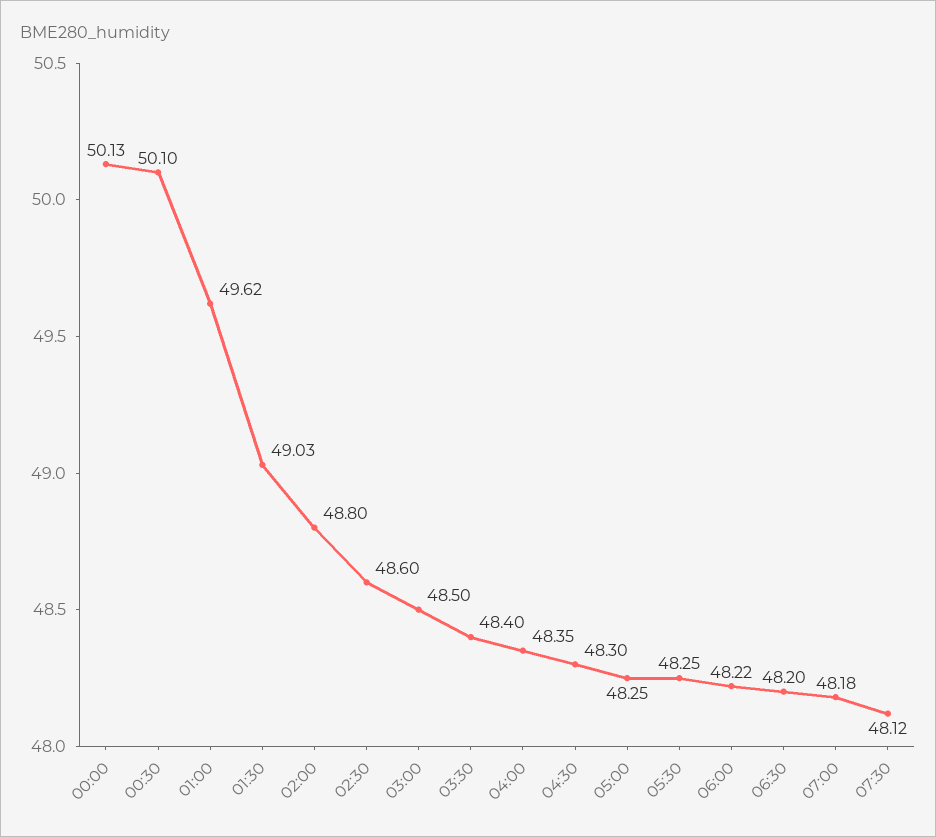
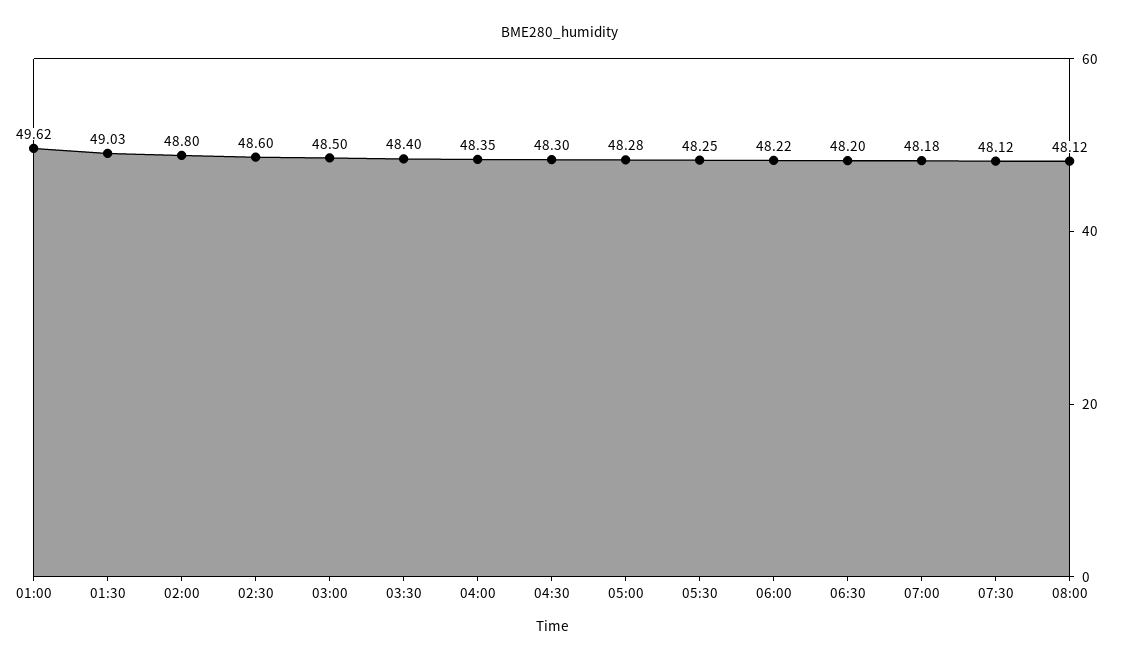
00:00: 50.13 -> none
00:30: 50.1 -> none
05:00: 48.25 -> 48.28
08:00: none -> 48.12

